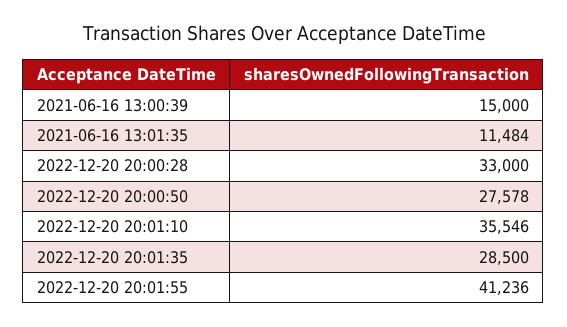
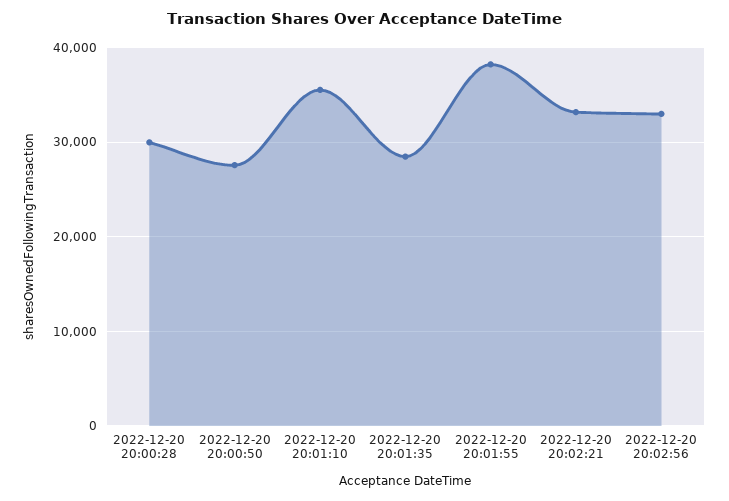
2021-06-16 13:00:39: 15000 -> none
2021-06-16 13:01:35: 11484 -> none
2022-12-20 20:00:28: 33000 -> 30000
2022-12-20 20:01:55: 41236 -> 38000
2022-12-20 20:02:21: none -> 33000
2022-12-20 20:02:56: none -> 33000

